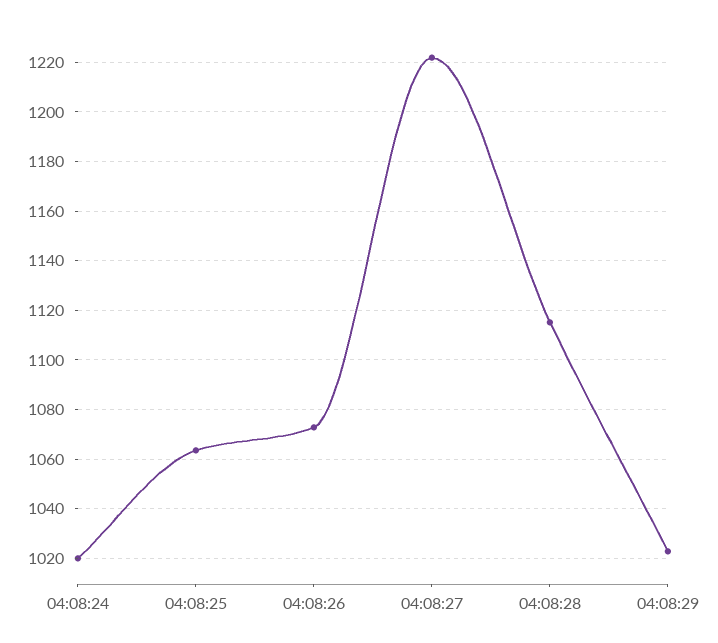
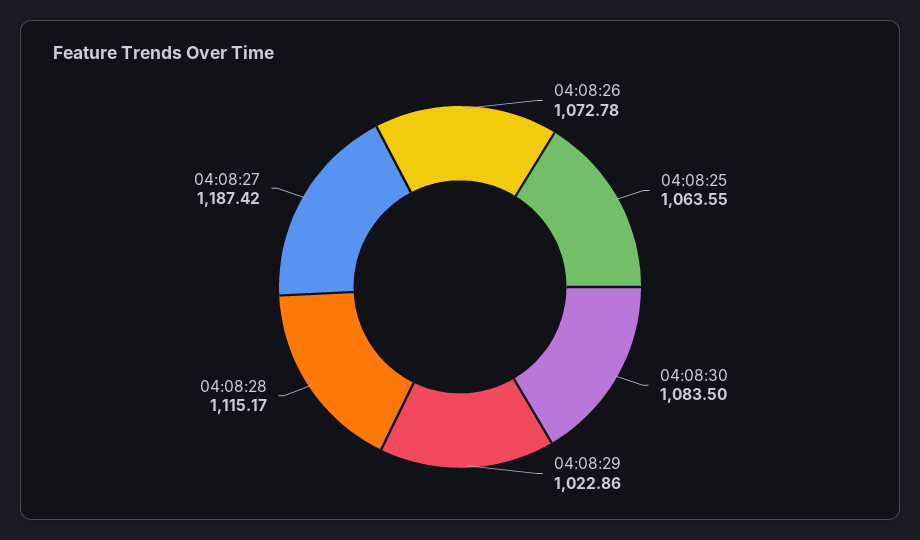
04:08:24: 1020 -> none
04:08:27: 1222.5 -> 1187.42
04:08:30: none -> 1083.5

